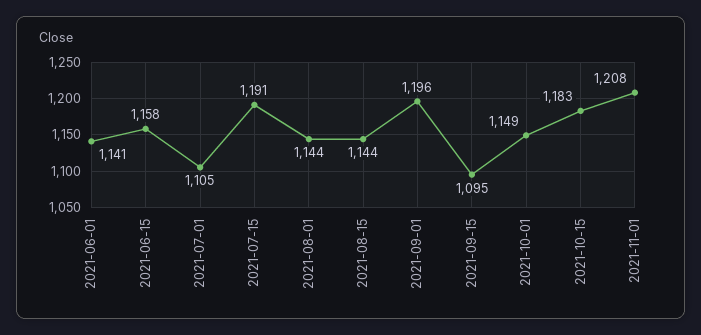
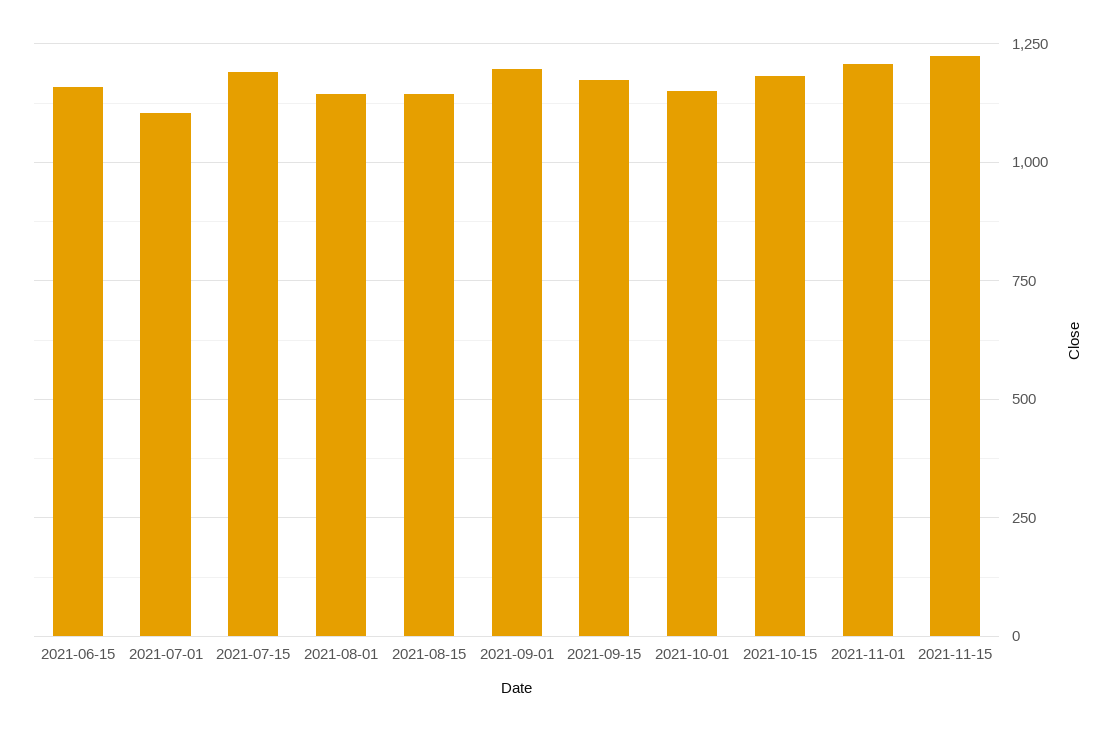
2021-06-01: 1141 -> none
2021-09-15: 1095 -> 1175
2021-11-15: none -> 1225

